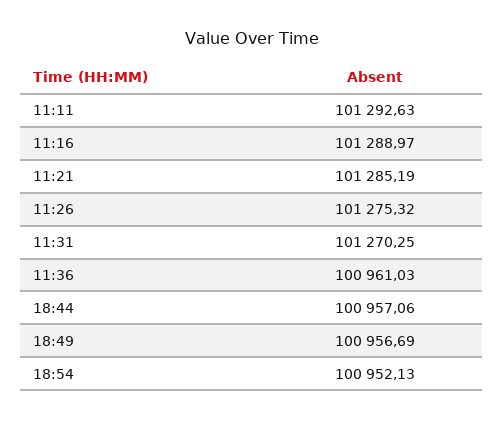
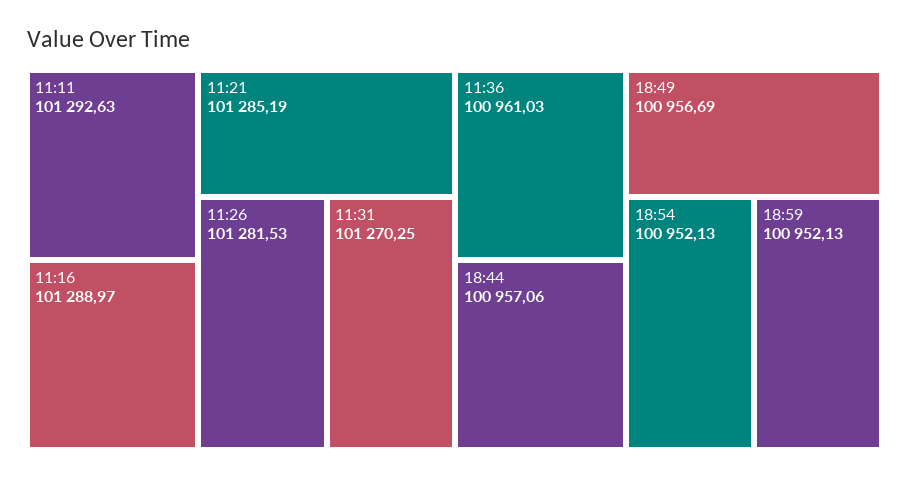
11:26: 101275.32 -> 101281.53
18:59: none -> 100952.13

